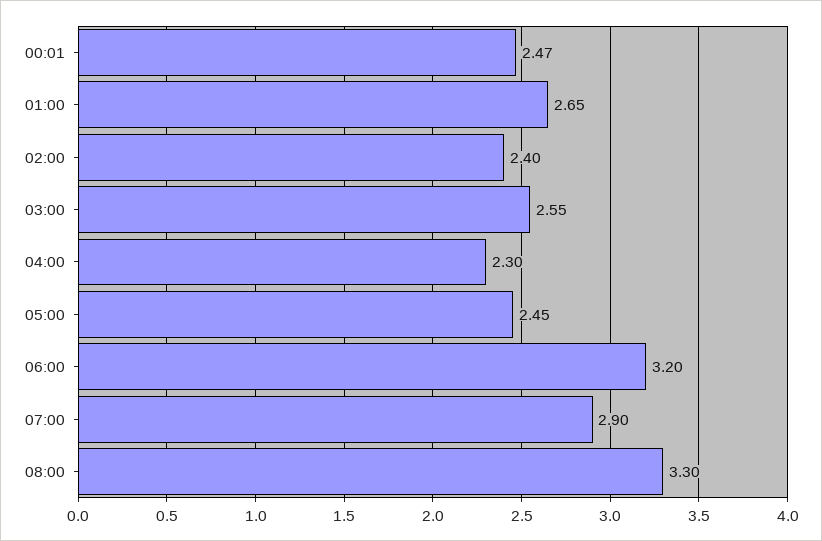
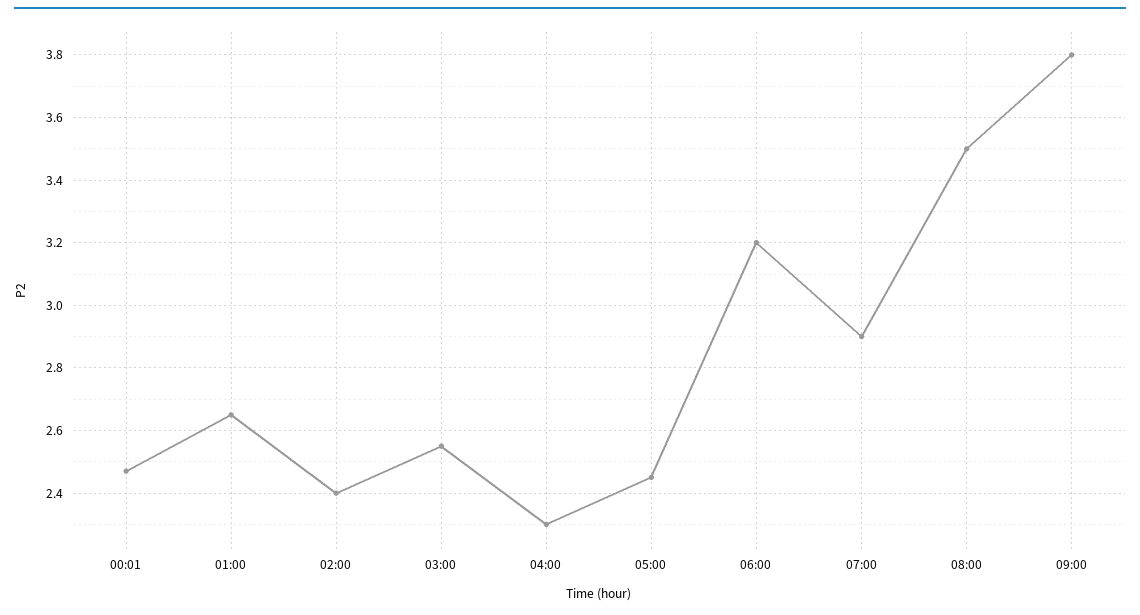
08:00: 3.3 -> 3.5
09:00: none -> 3.8

